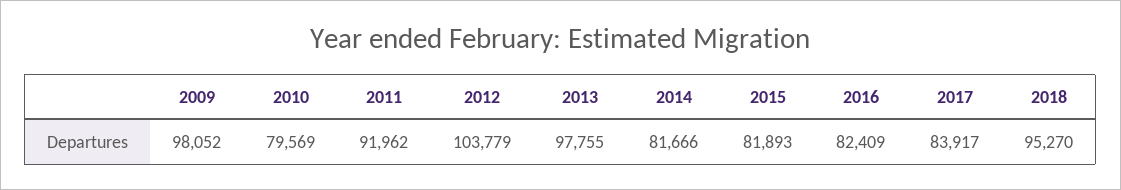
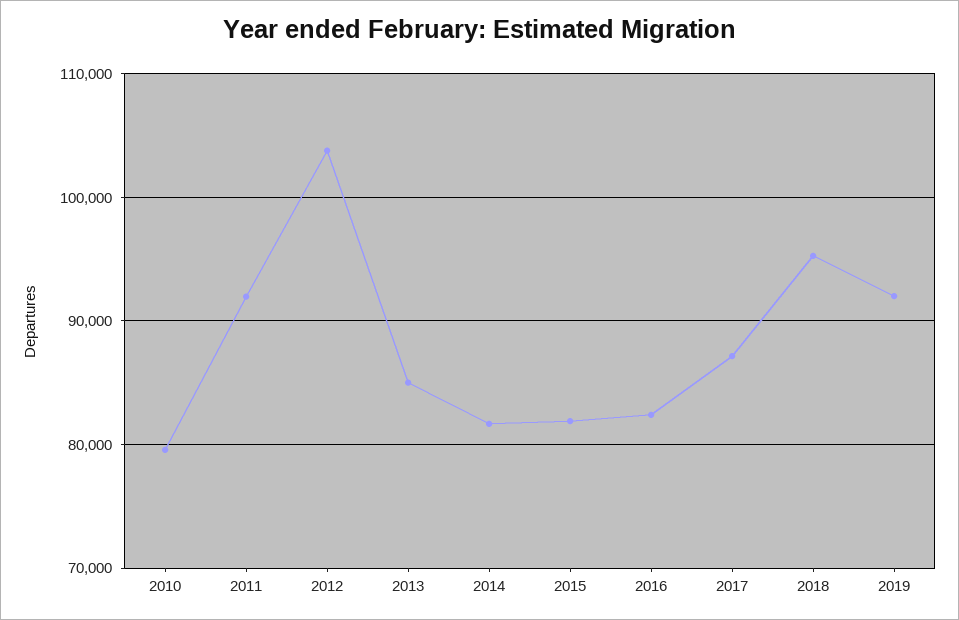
2009: 98052 -> none
2013: 97755 -> 85000
2017: 83917 -> 87000
2019: none -> 92000

